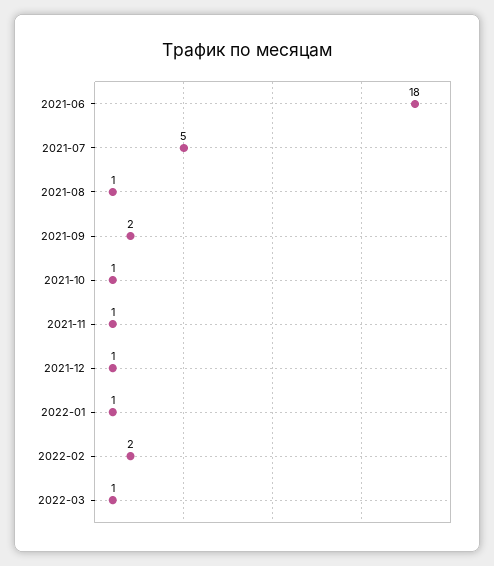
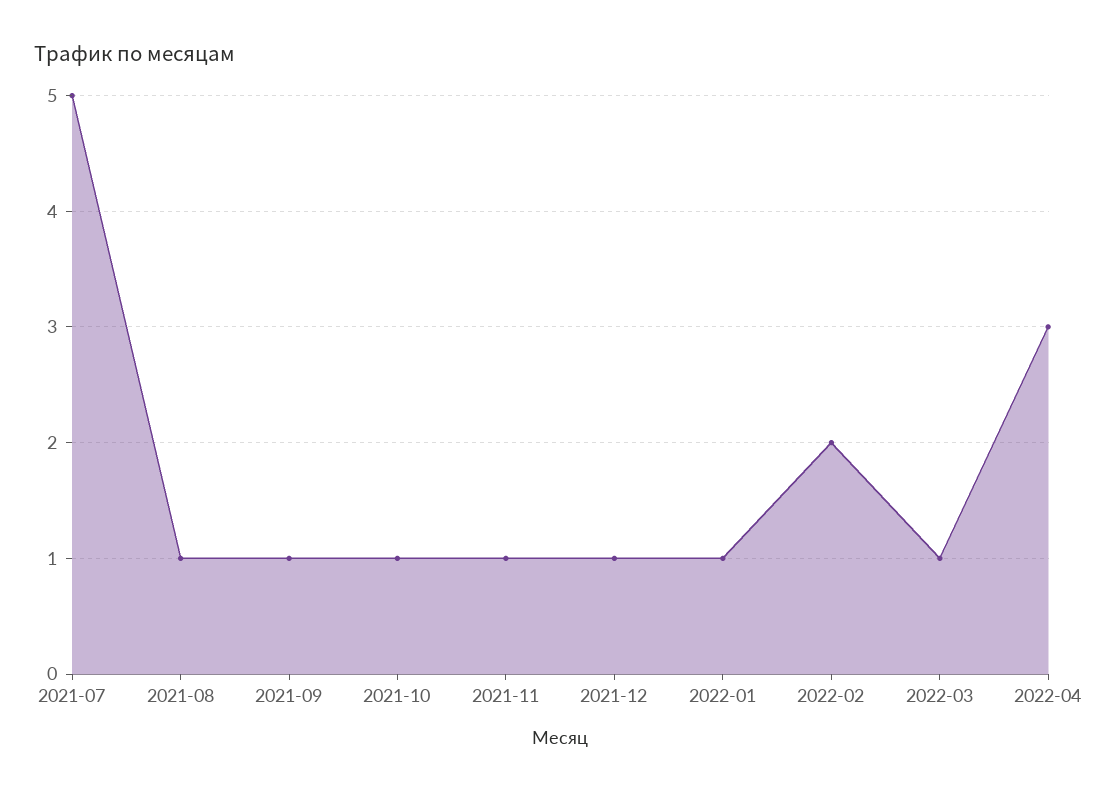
2021-06: 18 -> none
2021-09: 2 -> 1
2022-04: none -> 3

